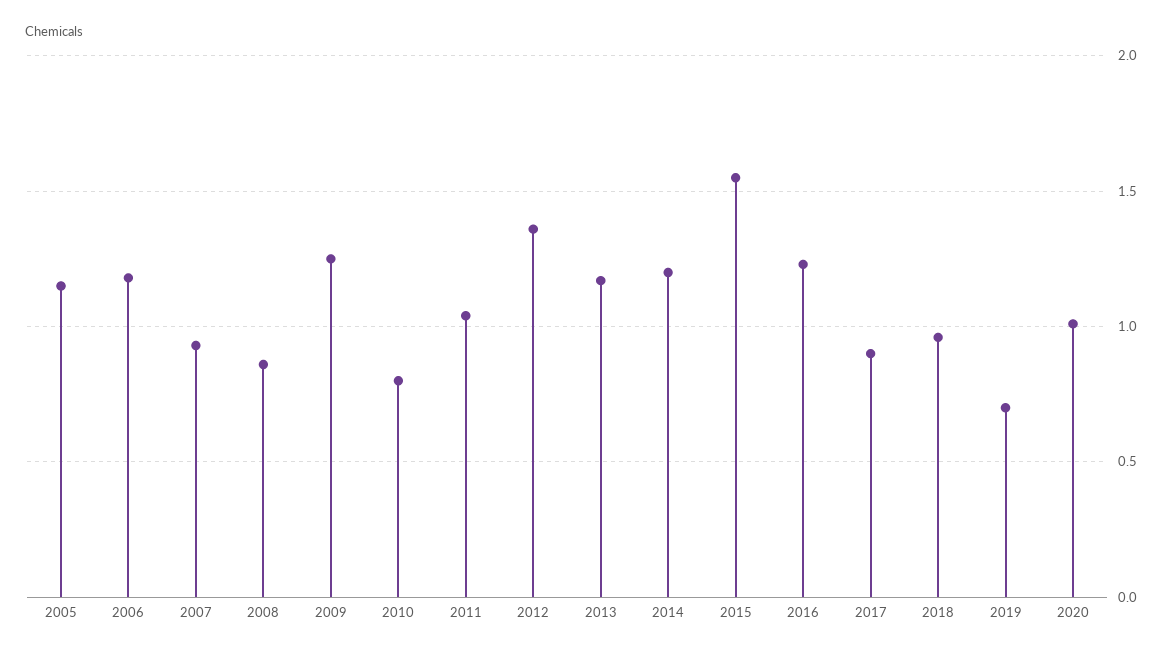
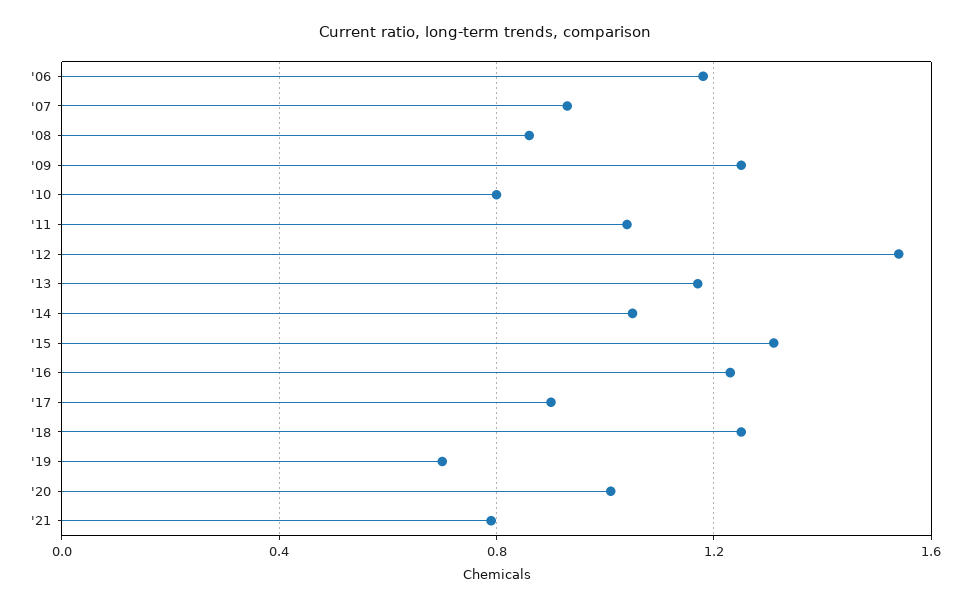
2005: 1.15 -> none
2012: 1.35 -> 1.55
2014: 1.2 -> 1.05
2015: 1.55 -> 1.3
2018: 0.95 -> 1.25
'21: none -> 0.8

